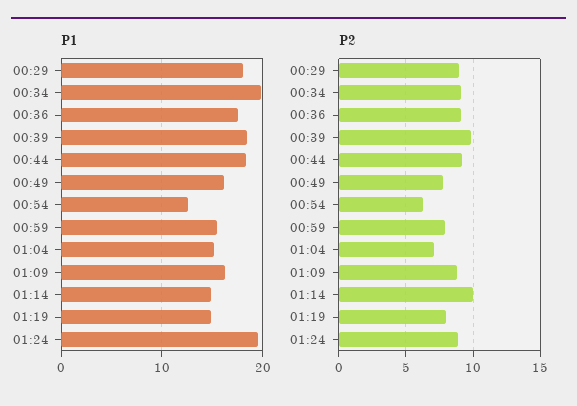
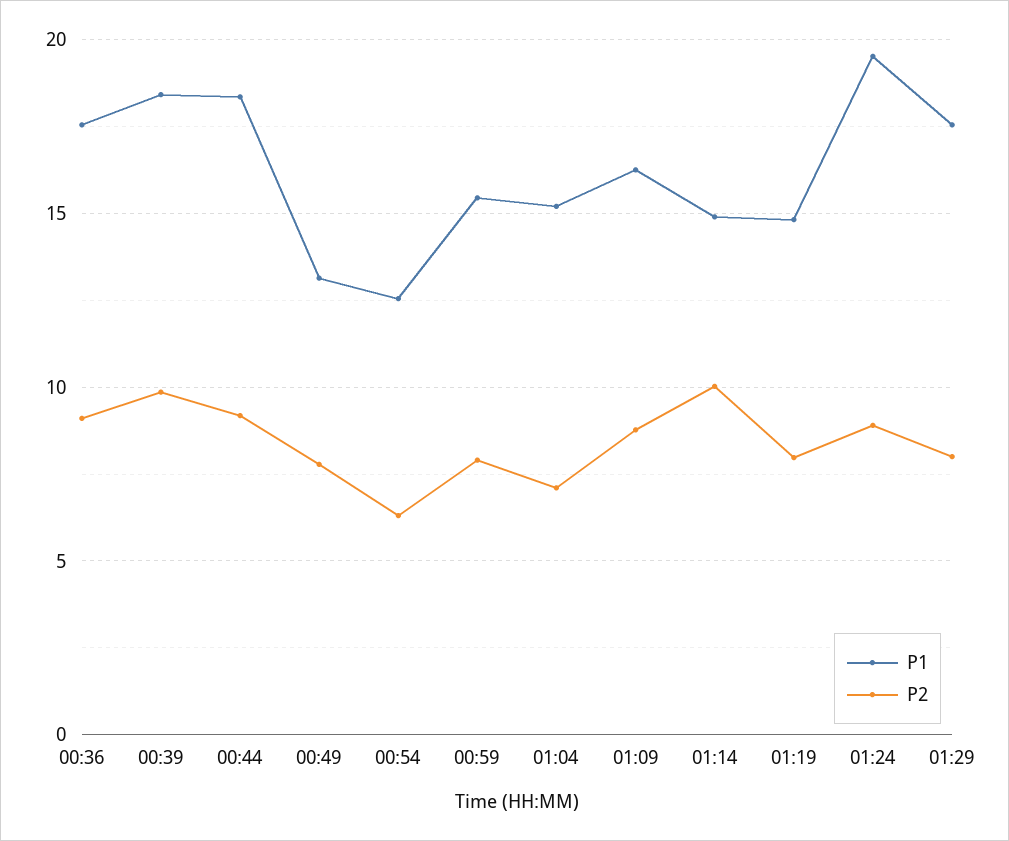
P1, 00:29: 18 -> none
P1, 00:34: 20 -> none
P1, 00:49: 16 -> 13
P2, 00:29: 9 -> none
P2, 00:34: 9 -> none
P1, 01:29: none -> 17.5
P2, 01:29: none -> 8

